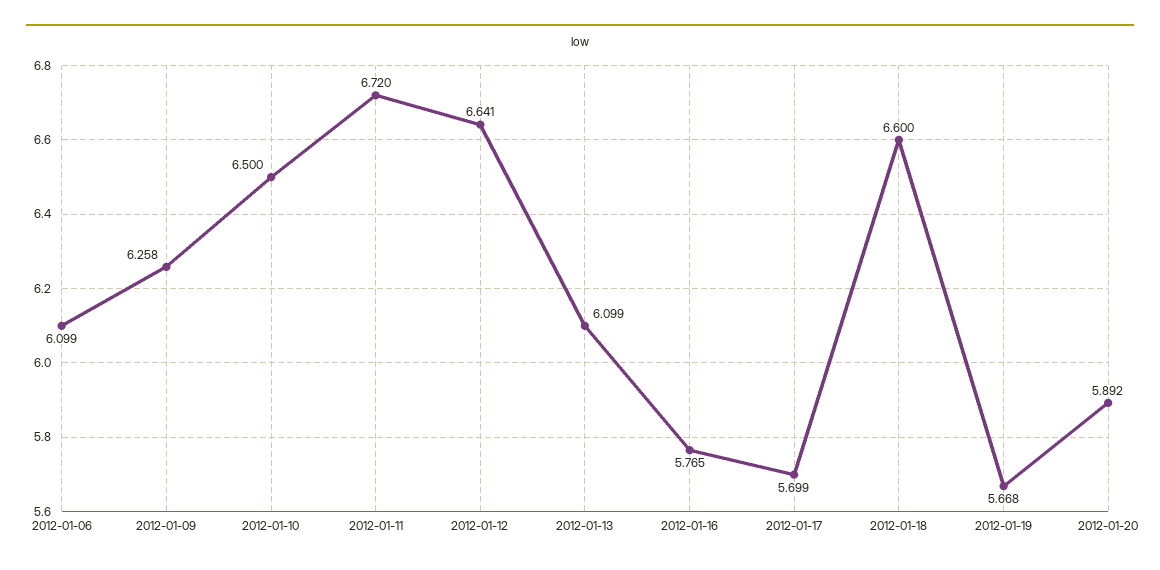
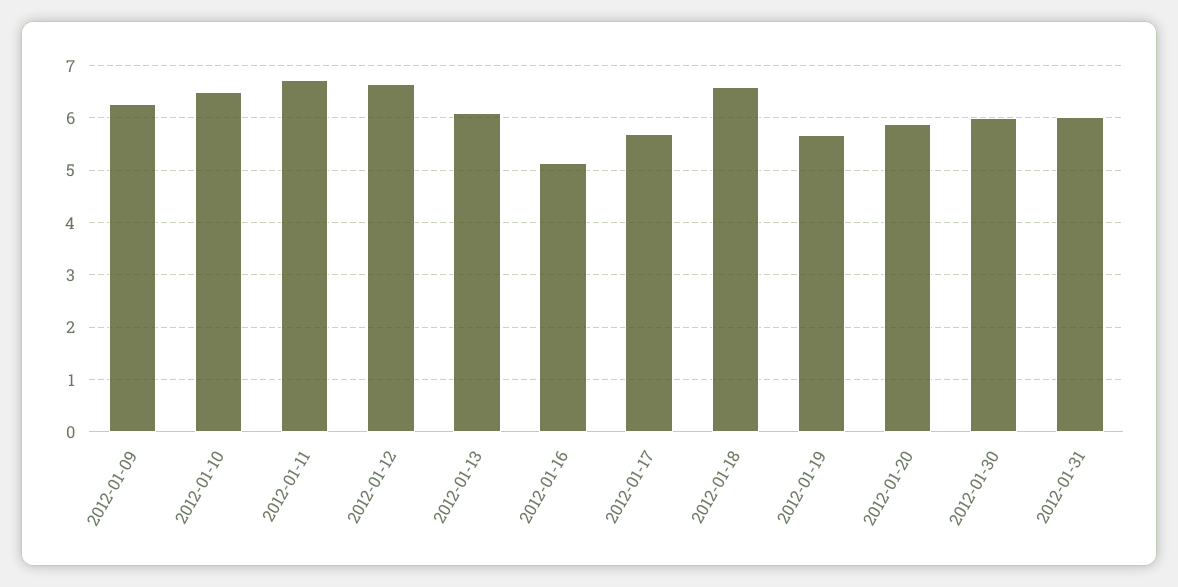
2012-01-06: 6.099 -> none
2012-01-16: 5.765 -> 5.2
2012-01-30: none -> 6
2012-01-31: none -> 6

